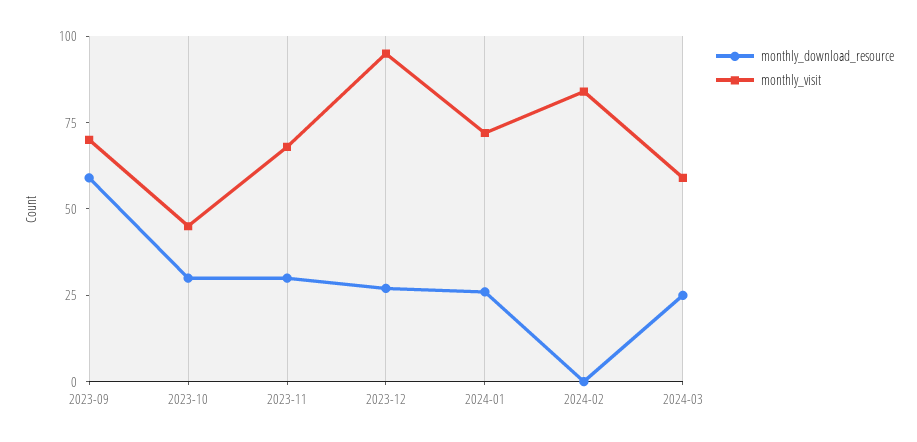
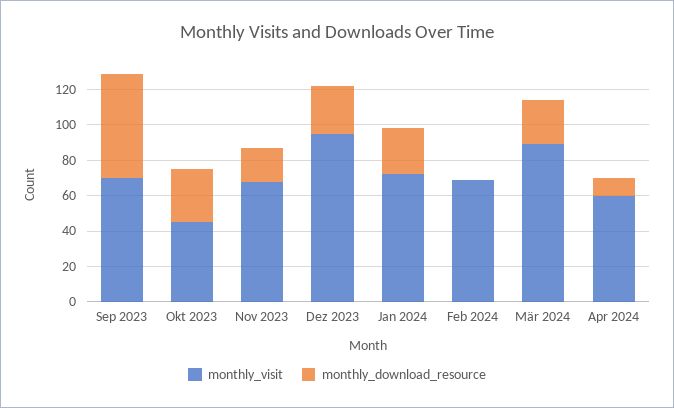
monthly_download_resource, 2023-11: 30 -> 20
monthly_visit, 2024-02: 85 -> 70
monthly_visit, 2024-03: 60 -> 90
monthly_visit, Apr 2024: none -> 60
monthly_download_resource, Apr 2024: none -> 10

